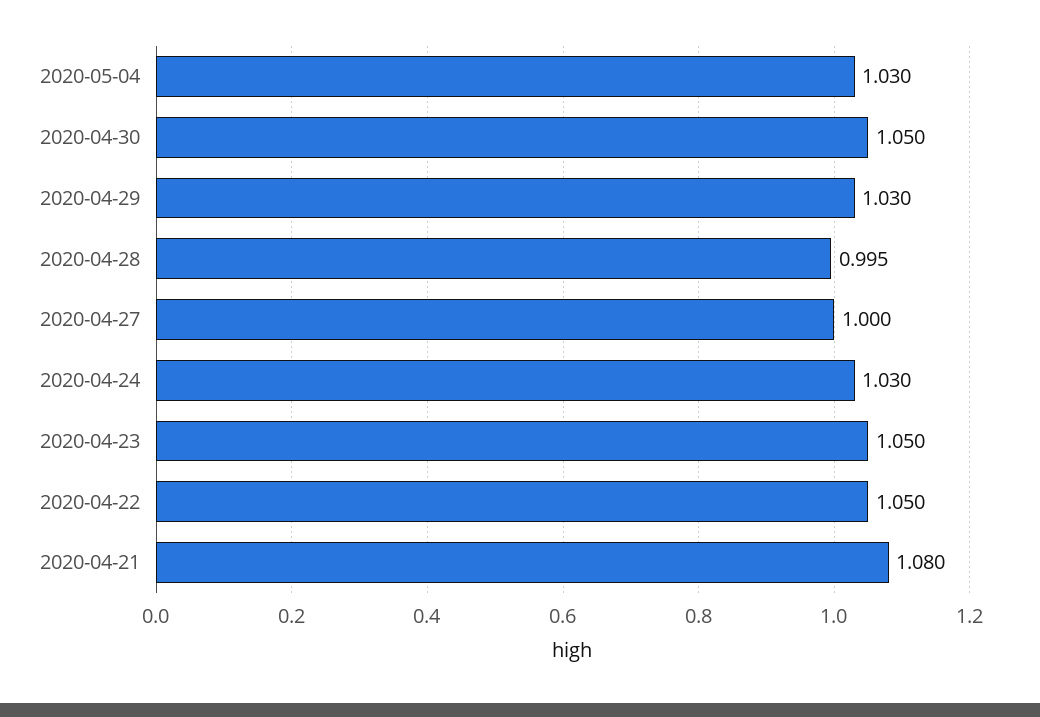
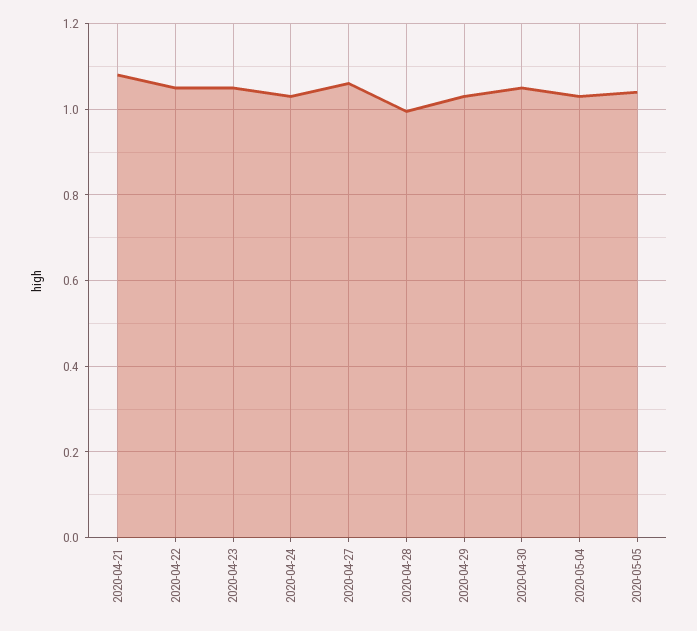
2020-04-27: 1 -> 1.06
2020-05-05: none -> 1.04

